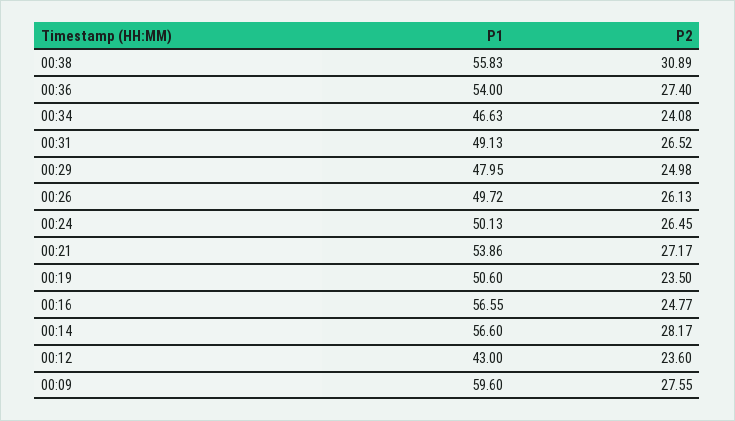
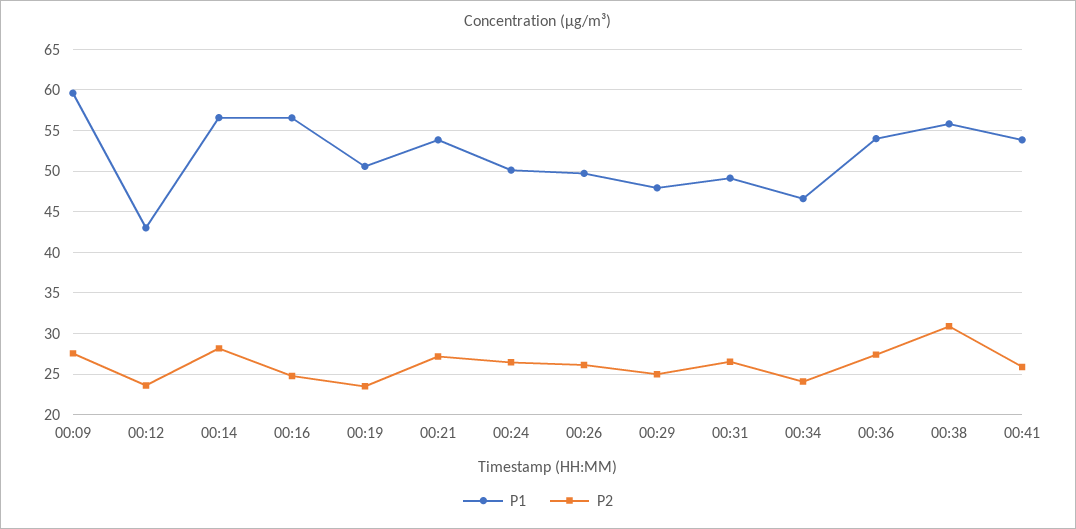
P1, 00:41: none -> 54
P2, 00:41: none -> 26

